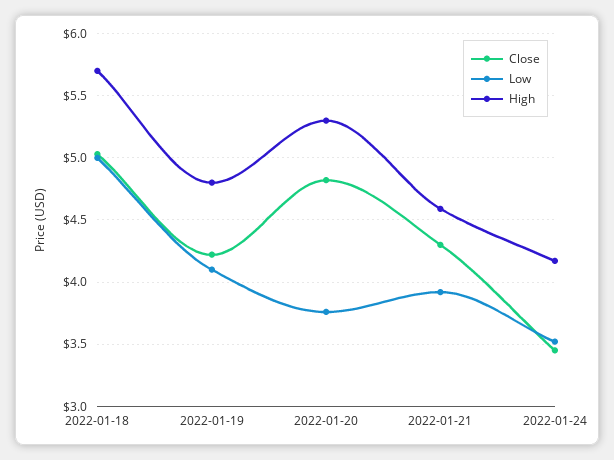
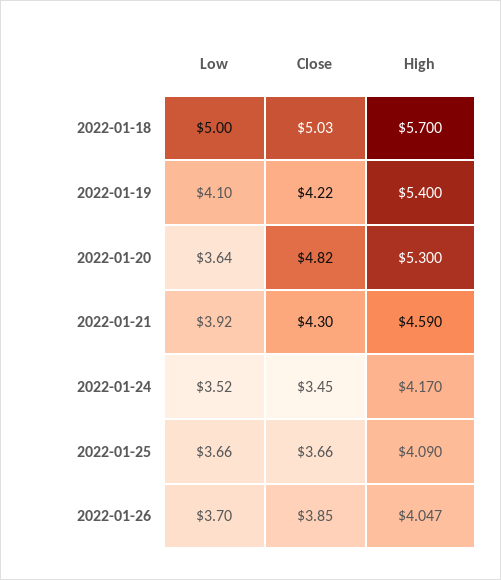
High, 2022-01-19: 4.8 -> 5.4
Low, 2022-01-20: 3.75 -> 3.64
Low, 2022-01-25: none -> 3.66
Close, 2022-01-25: none -> 3.66
High, 2022-01-25: none -> 4.09
Low, 2022-01-26: none -> 3.7
Close, 2022-01-26: none -> 3.85
High, 2022-01-26: none -> 4.047

